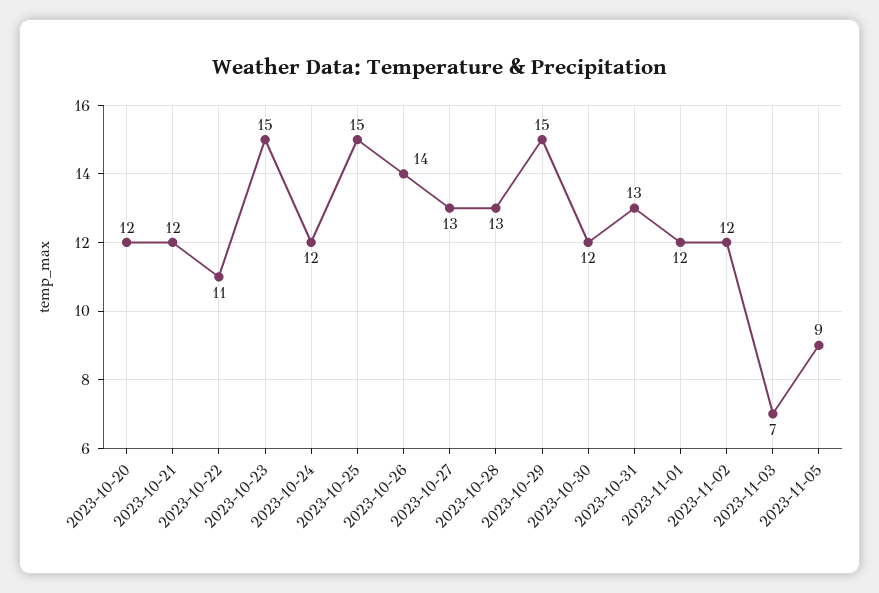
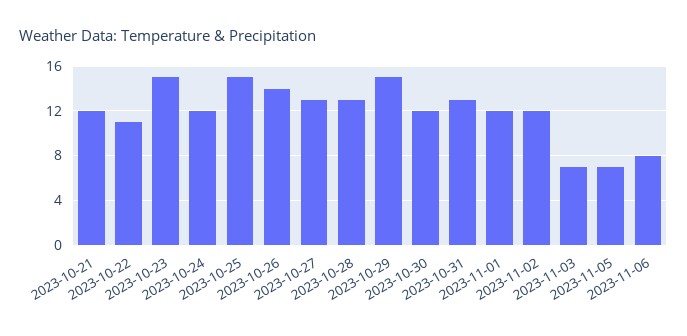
2023-10-20: 12 -> none
2023-11-05: 9 -> 7
2023-11-06: none -> 8

